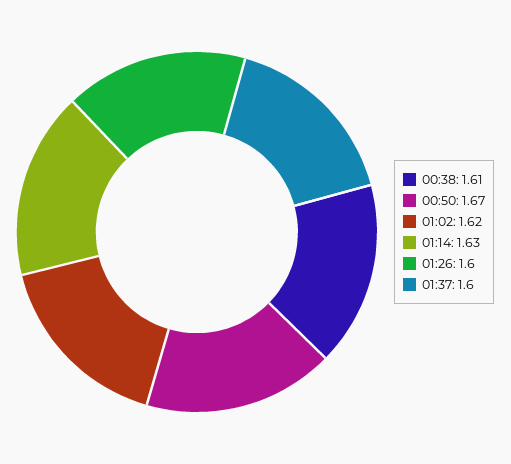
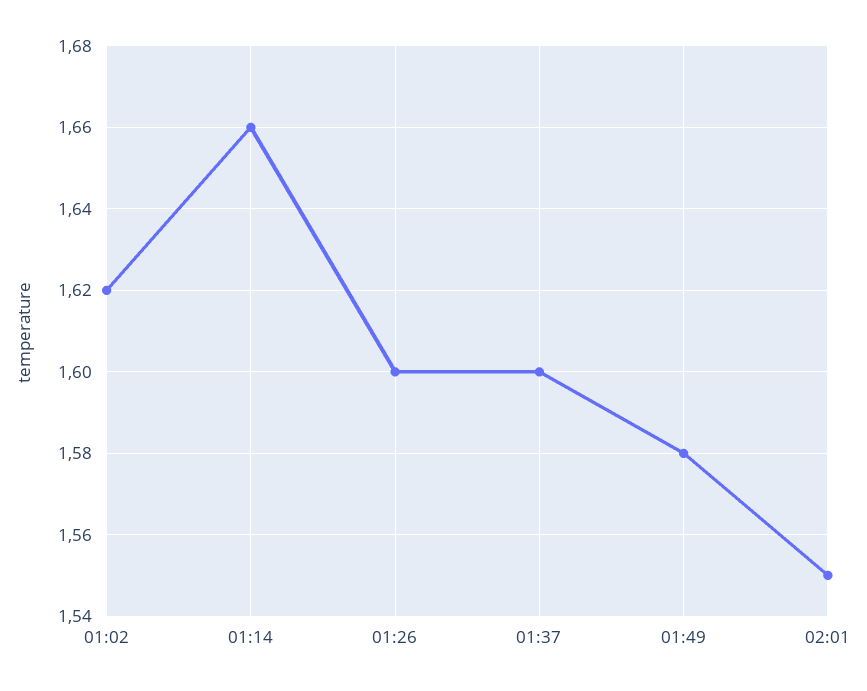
00:38: 1.61 -> none
00:50: 1.67 -> none
01:14: 1.63 -> 1.66
01:49: none -> 1.58
02:01: none -> 1.55

